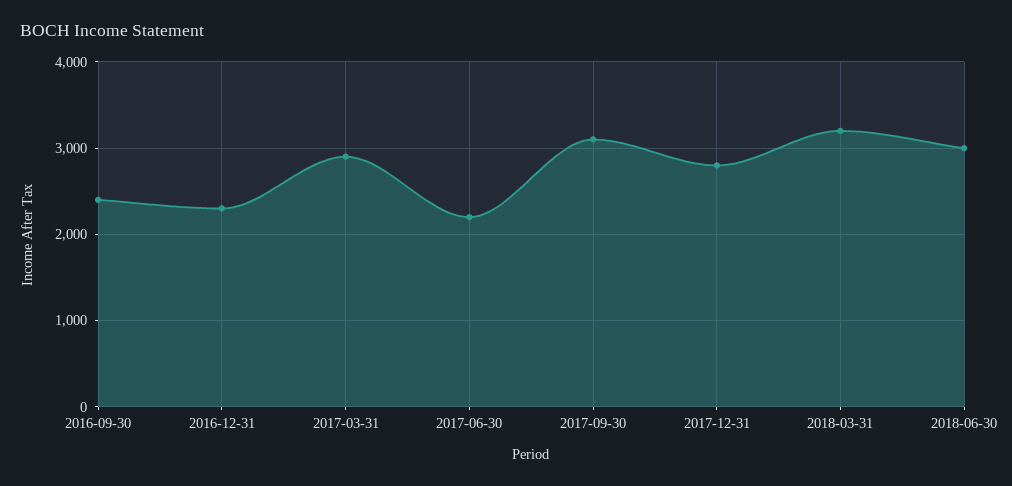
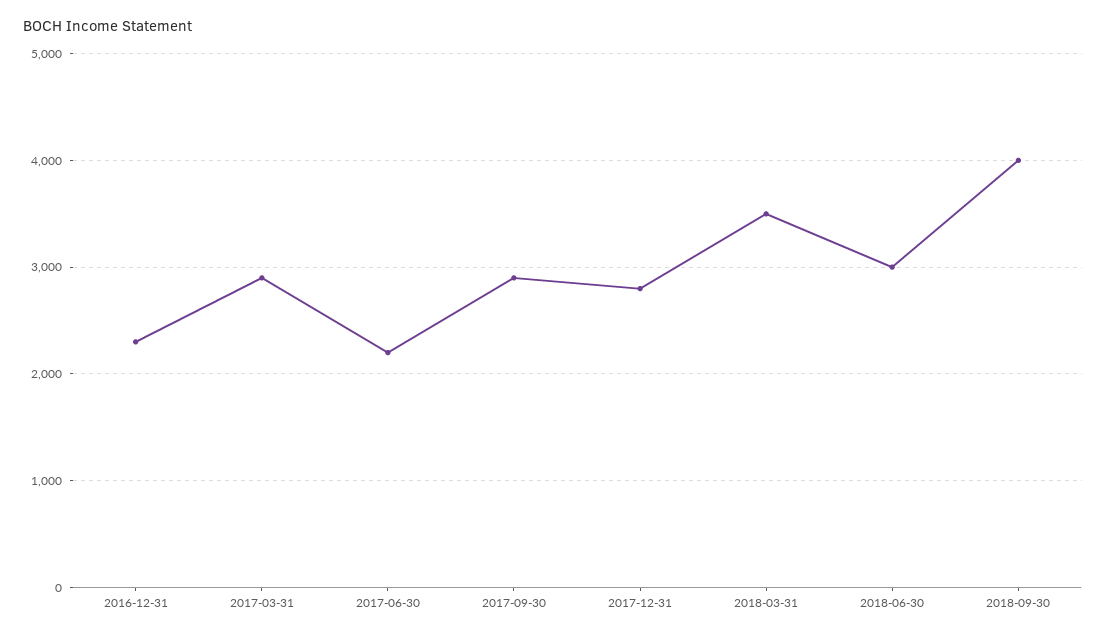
2016-09-30: 2400 -> none
2017-09-30: 3100 -> 2900
2018-03-31: 3200 -> 3500
2018-09-30: none -> 4000

